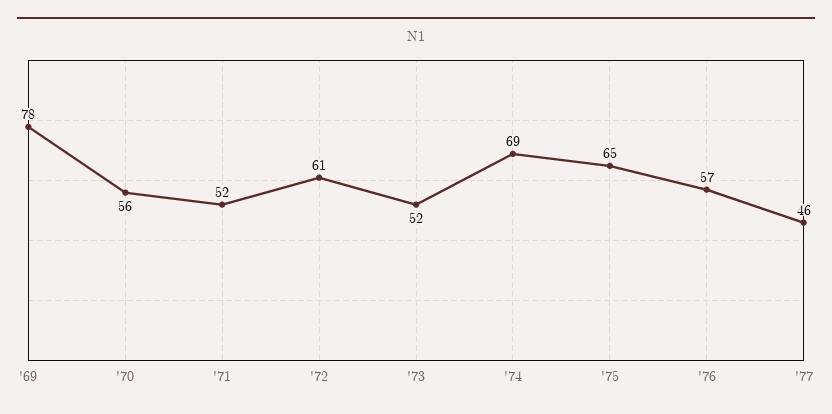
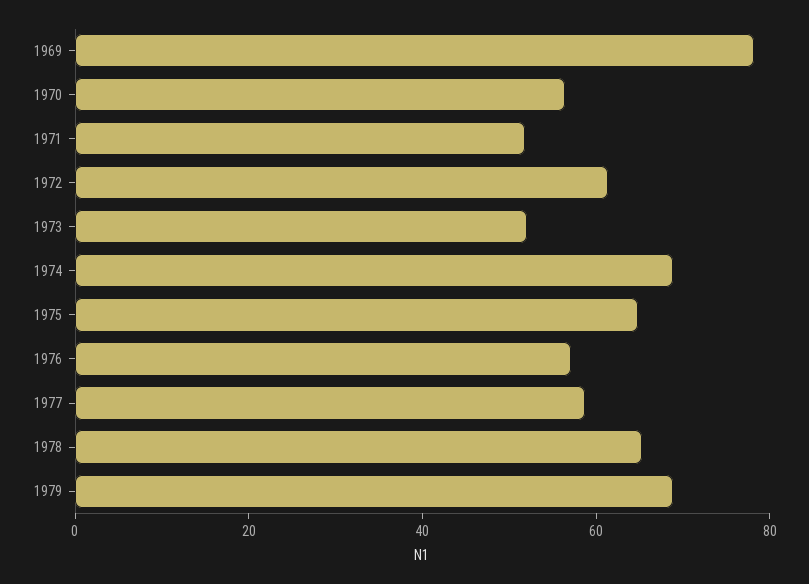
'77: 46 -> 60
1978: none -> 65
1979: none -> 70

